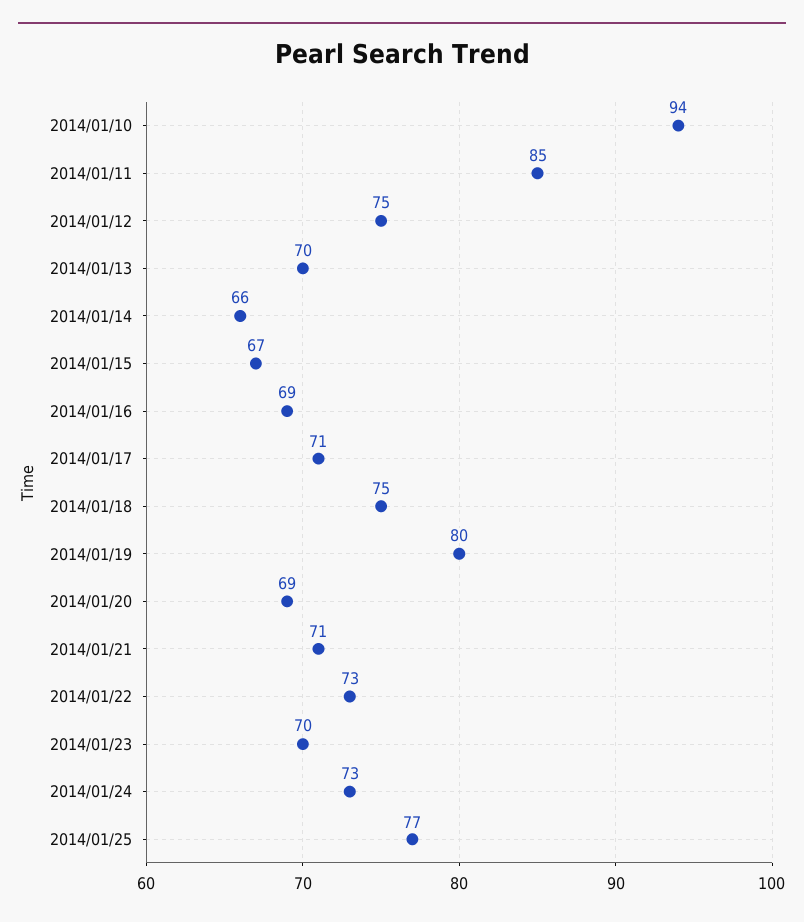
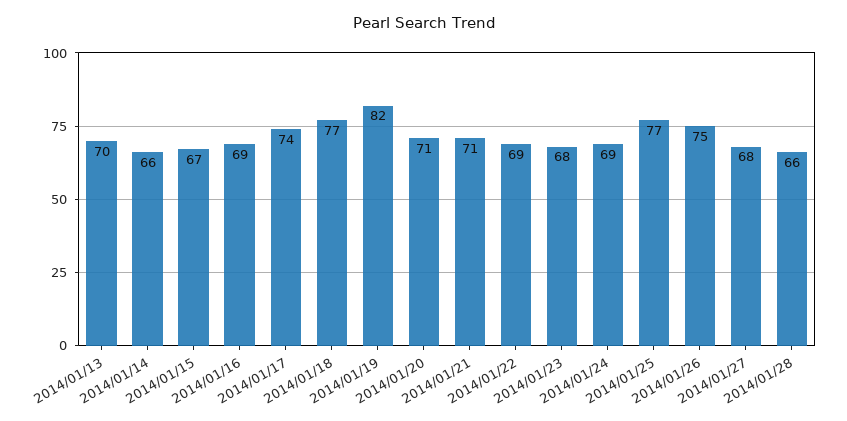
2014/01/10: 94 -> none
2014/01/11: 85 -> none
2014/01/12: 75 -> none
2014/01/17: 71 -> 74
2014/01/18: 75 -> 77
2014/01/19: 80 -> 82
2014/01/20: 69 -> 71
2014/01/22: 73 -> 69
2014/01/23: 70 -> 68
2014/01/24: 73 -> 69
2014/01/26: none -> 75
2014/01/27: none -> 68
2014/01/28: none -> 66

